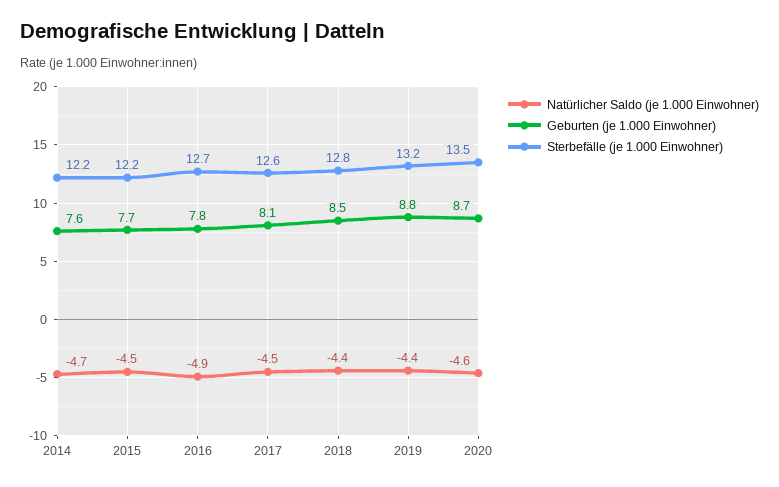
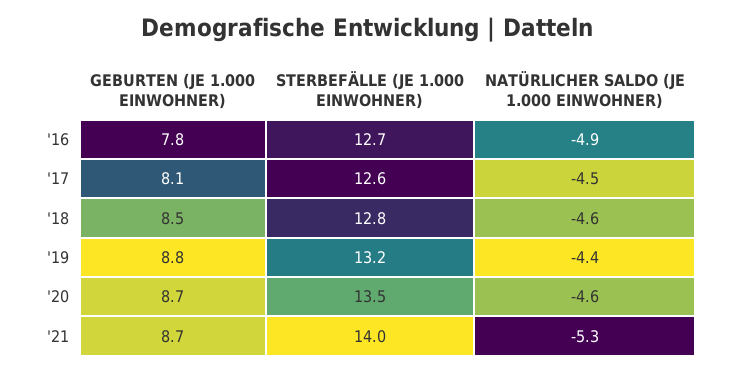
Natürlicher Saldo (je 1.000 Einwohner), 2014: -4.7 -> none
Geburten (je 1.000 Einwohner), 2014: 7.6 -> none
Sterbefälle (je 1.000 Einwohner), 2014: 12.2 -> none
Natürlicher Saldo (je 1.000 Einwohner), 2015: -4.5 -> none
Geburten (je 1.000 Einwohner), 2015: 7.7 -> none
Sterbefälle (je 1.000 Einwohner), 2015: 12.2 -> none
Natürlicher Saldo (je 1.000 Einwohner), 2018: -4.4 -> -4.6
Geburten (je 1.000 Einwohner), '21: none -> 8.7
Sterbefälle (je 1.000 Einwohner), '21: none -> 14
Natürlicher Saldo (je 1.000 Einwohner), '21: none -> -5.3

